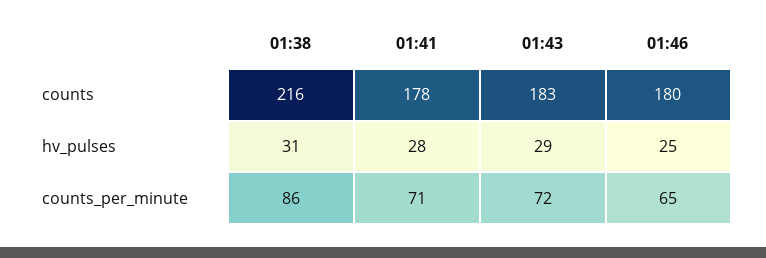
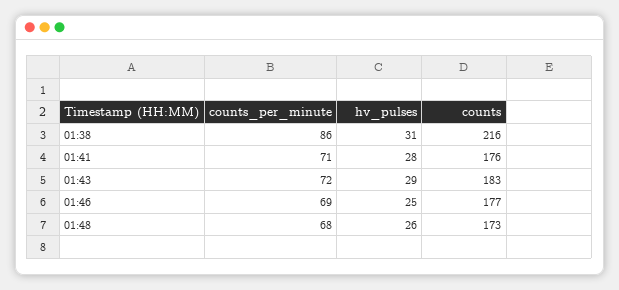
01:41, counts: 178 -> 176
01:46, counts: 180 -> 177
01:46, counts_per_minute: 65 -> 69
01:48, counts_per_minute: none -> 68
01:48, hv_pulses: none -> 26
01:48, counts: none -> 173

